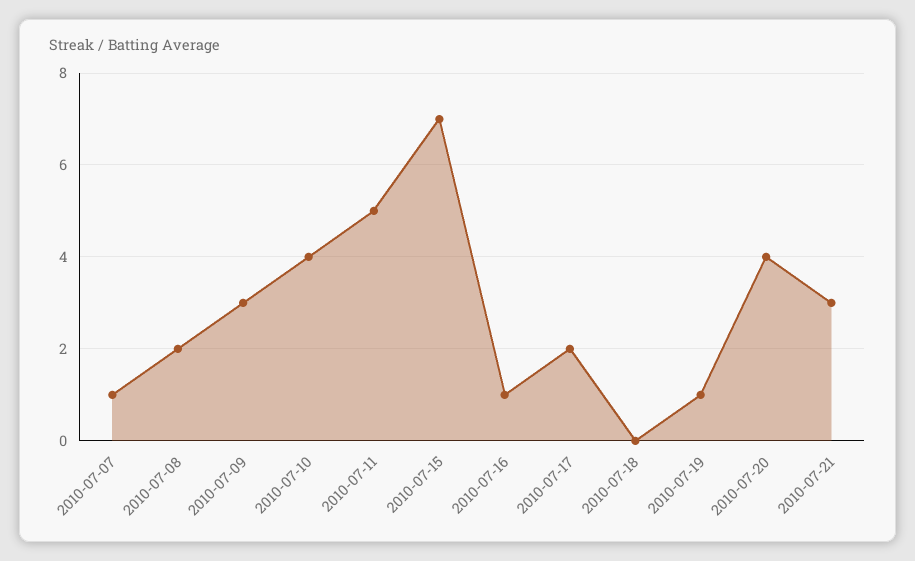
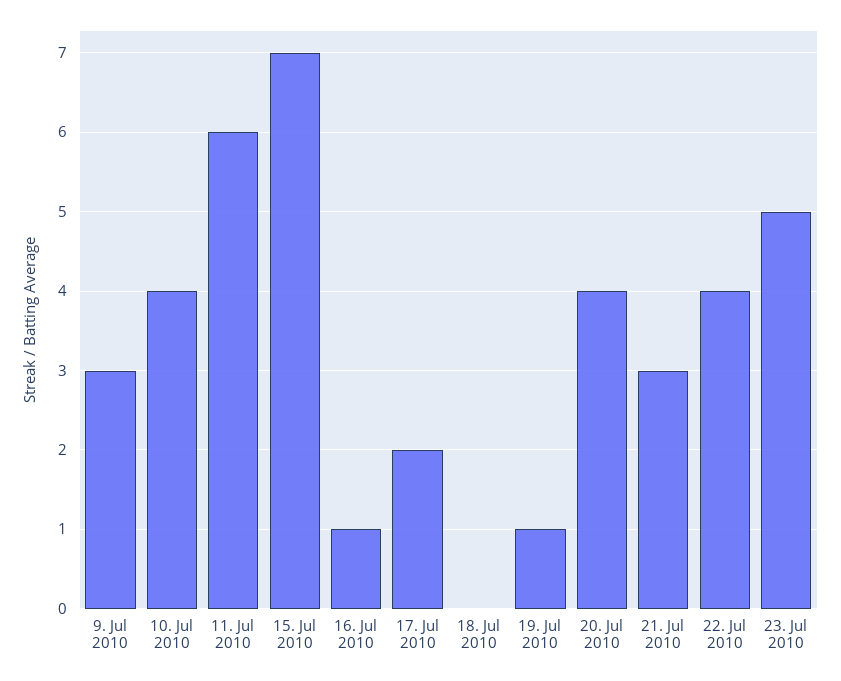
2010-07-07: 1 -> none
2010-07-08: 2 -> none
2010-07-11: 5 -> 6
22. Jul 2010: none -> 4
23. Jul 2010: none -> 5

